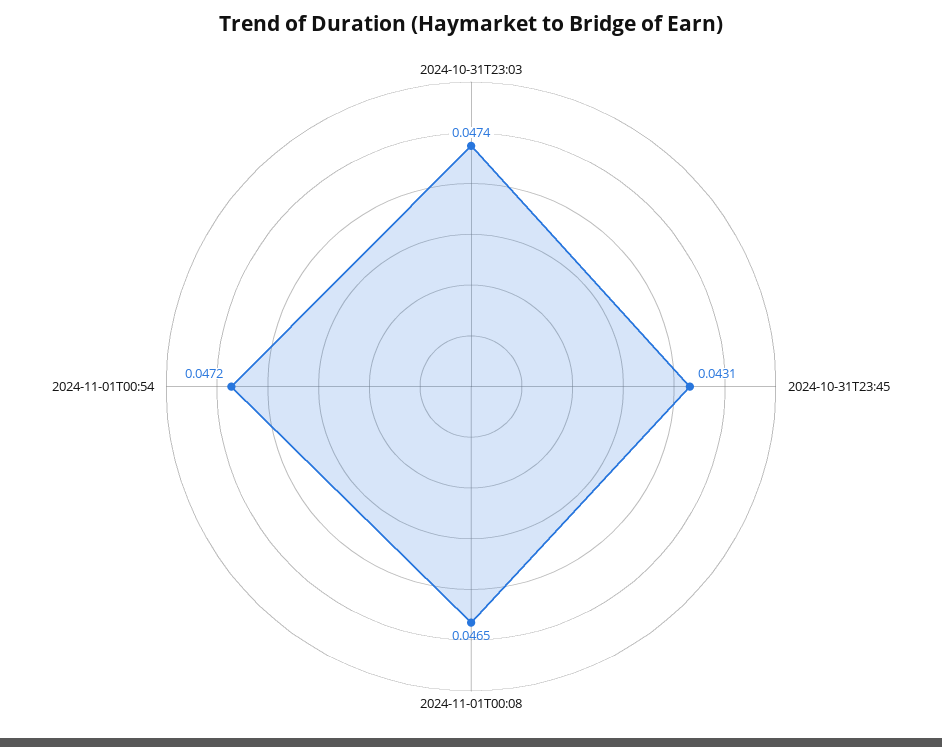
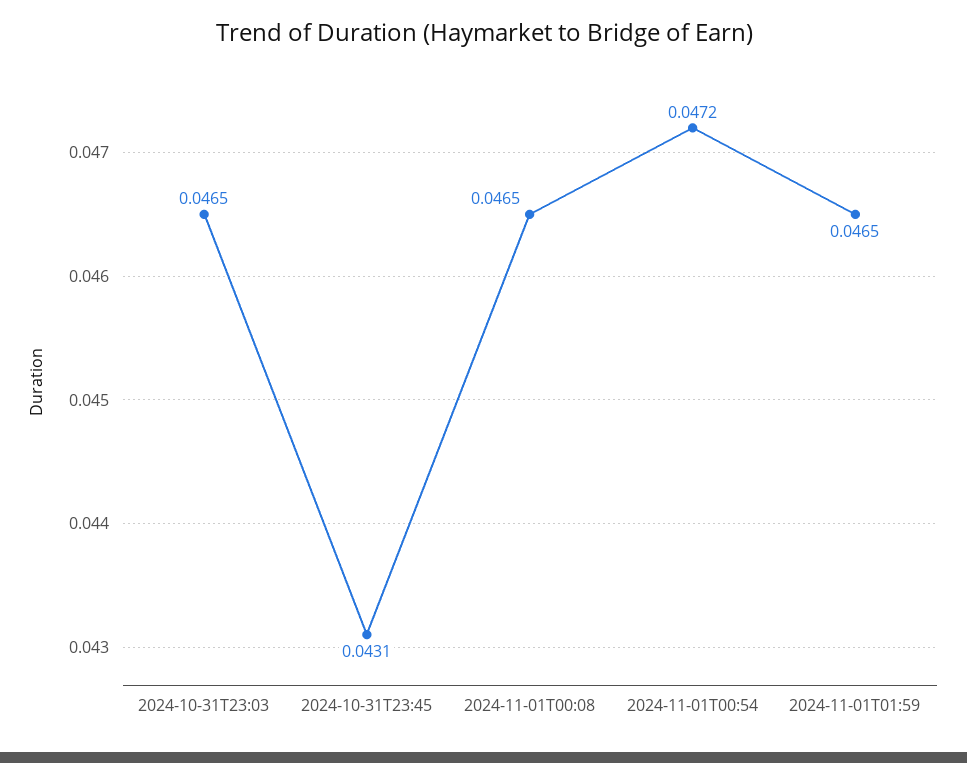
2024-10-31T23:03: 0.0474 -> 0.0465
2024-11-01T01:59: none -> 0.0465

